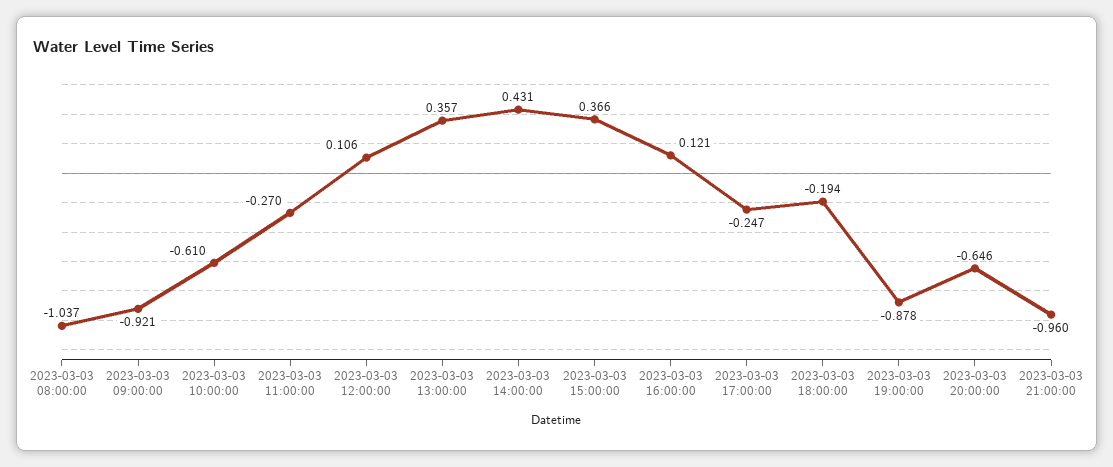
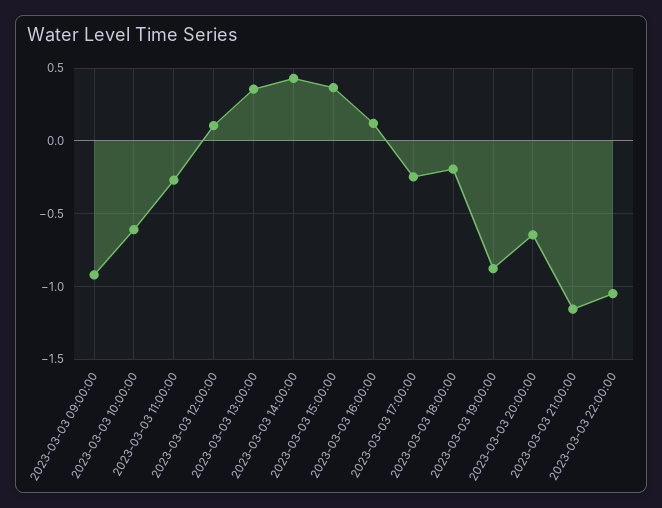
2023-03-03 08:00:00: -1.037 -> none
2023-03-03 21:00:00: -0.96 -> -1.15
2023-03-03 22:00:00: none -> -1.05

